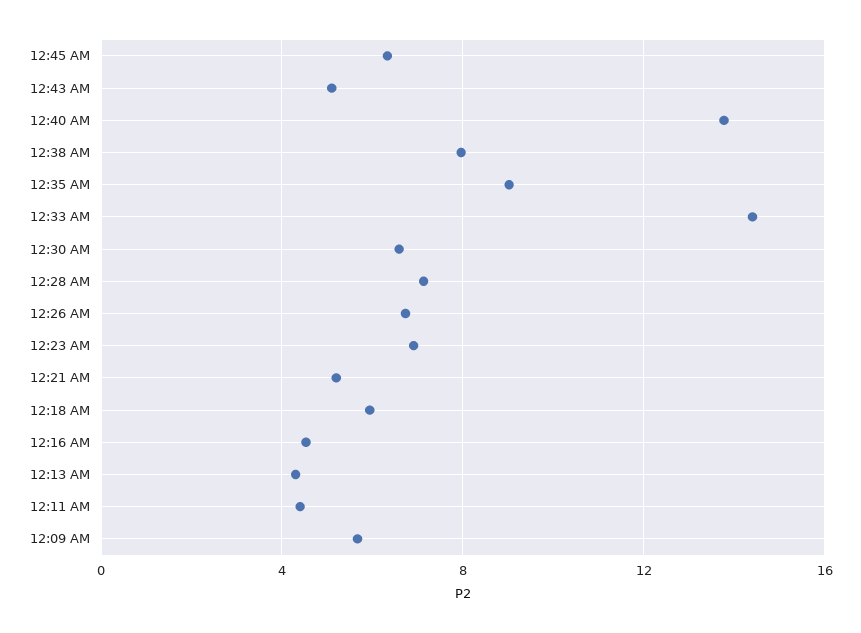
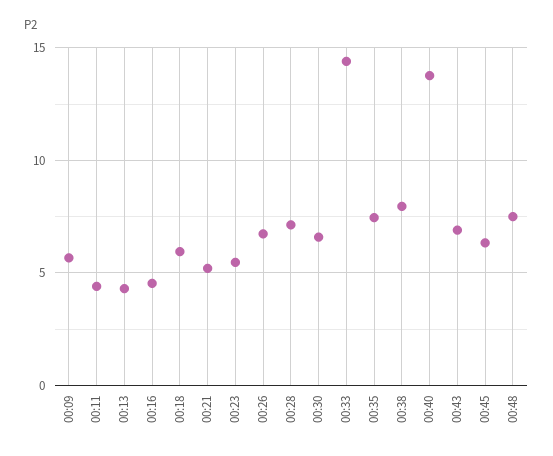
12:43 AM: 5 -> 7
12:35 AM: 9 -> 7.5
12:23 AM: 7 -> 5.5
00:48: none -> 7.5

